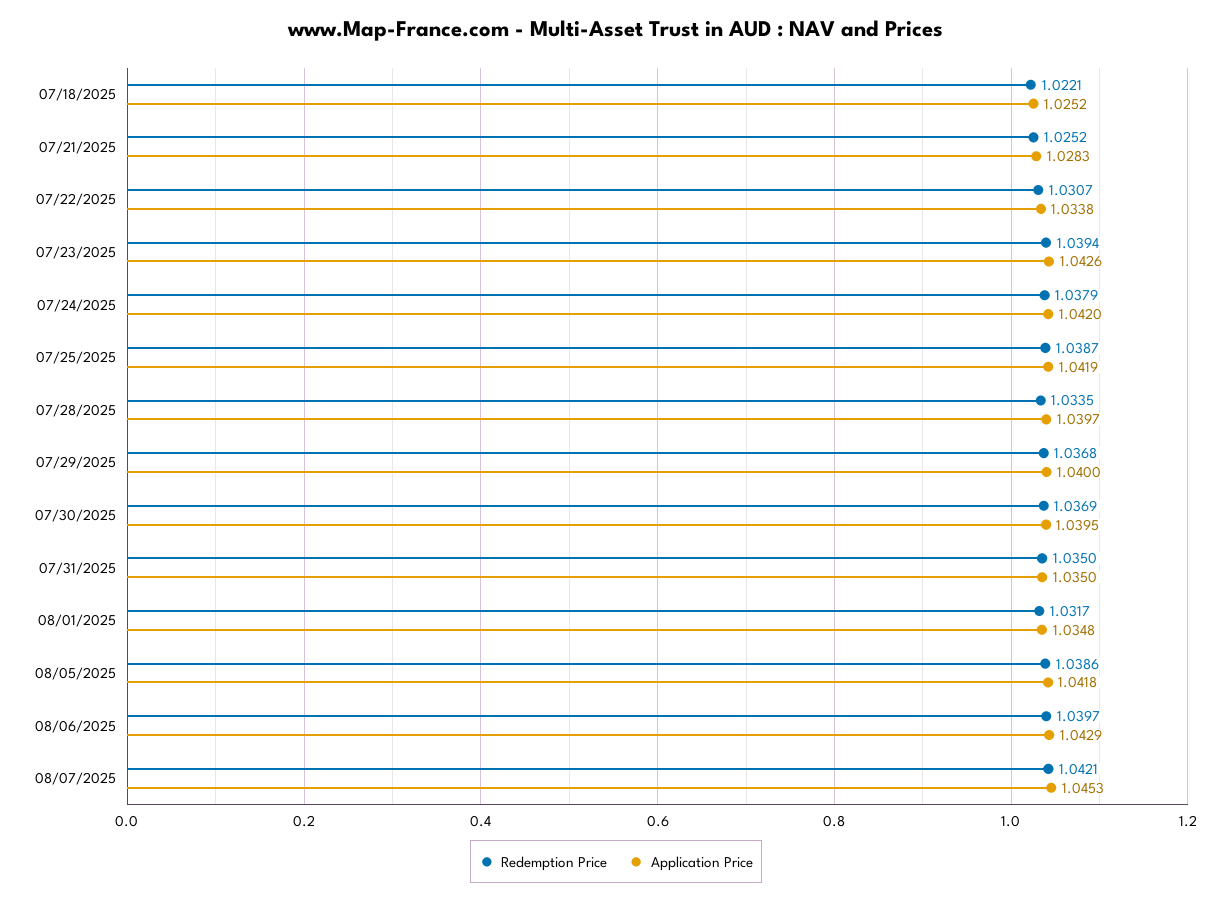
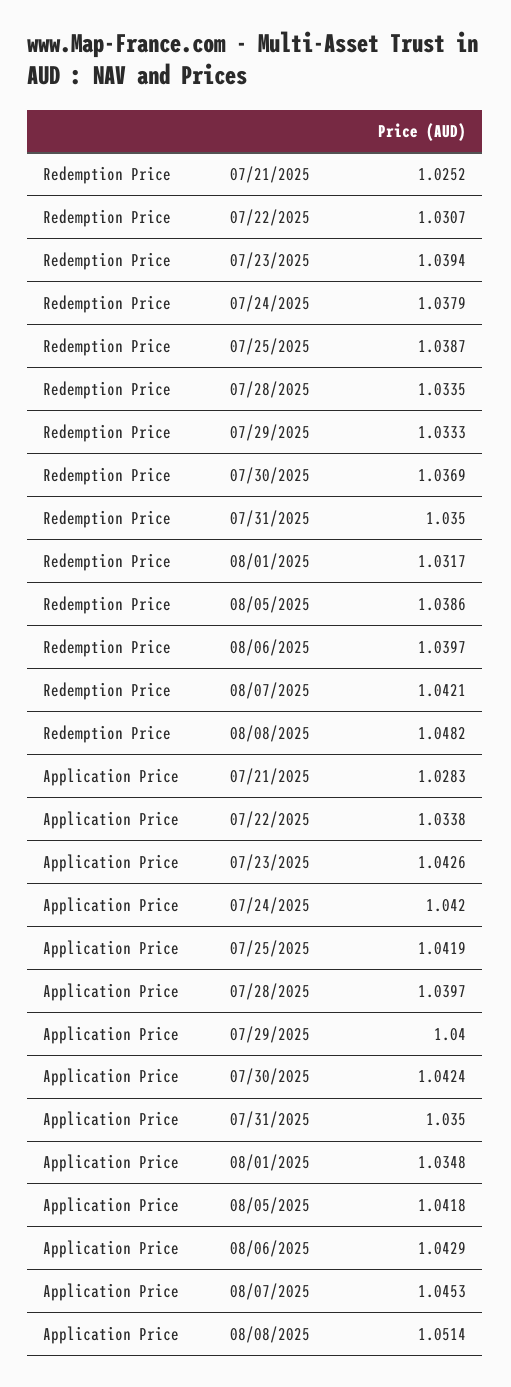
Redemption Price, 07/18/2025: 1.0221 -> none
Application Price, 07/18/2025: 1.0252 -> none
Redemption Price, 07/29/2025: 1.0368 -> 1.0333
Application Price, 07/30/2025: 1.0395 -> 1.0424
Redemption Price, 08/08/2025: none -> 1.0482
Application Price, 08/08/2025: none -> 1.0514

